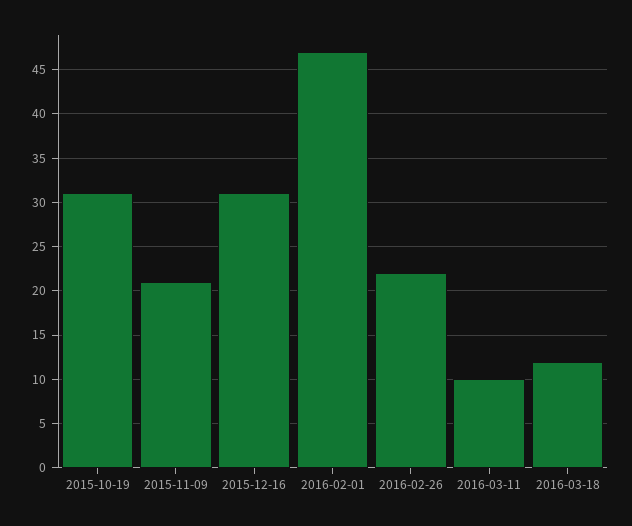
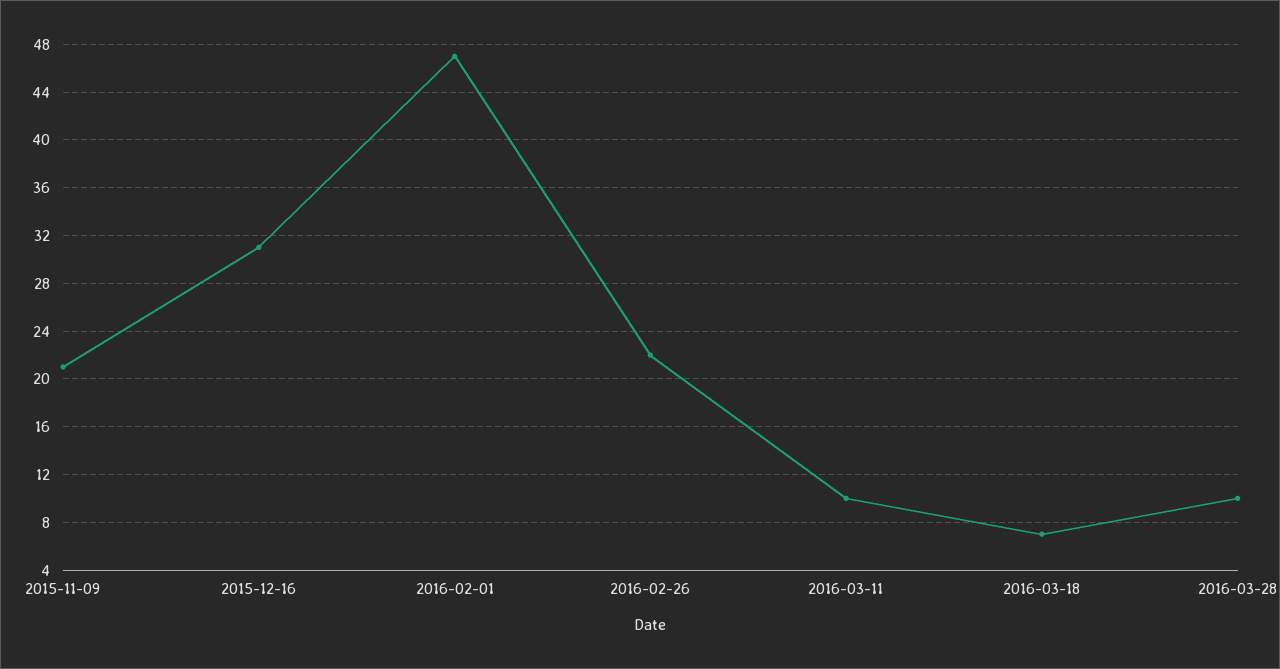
2015-10-19: 31 -> none
2016-03-18: 12 -> 7
2016-03-28: none -> 10

